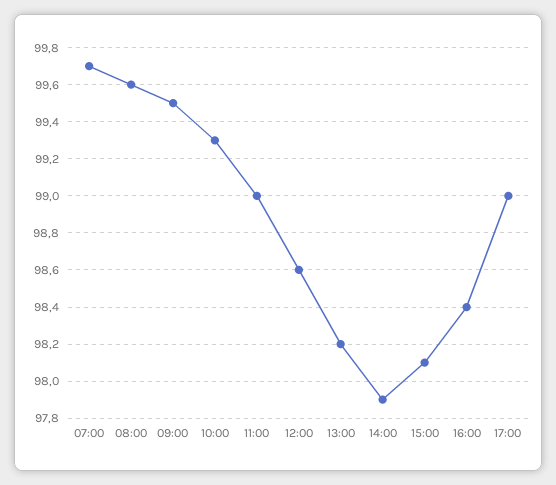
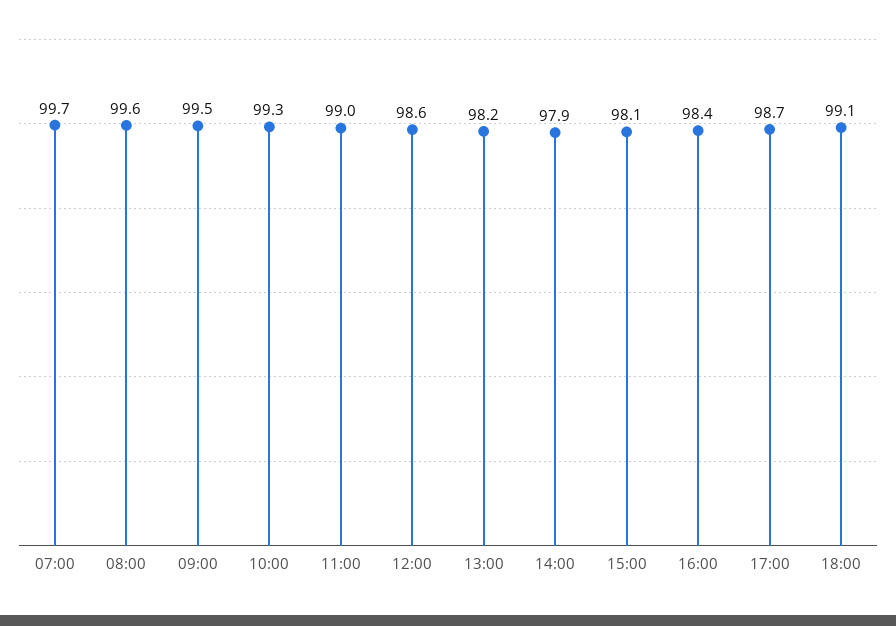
17:00: 99 -> 98.7
18:00: none -> 99.1

